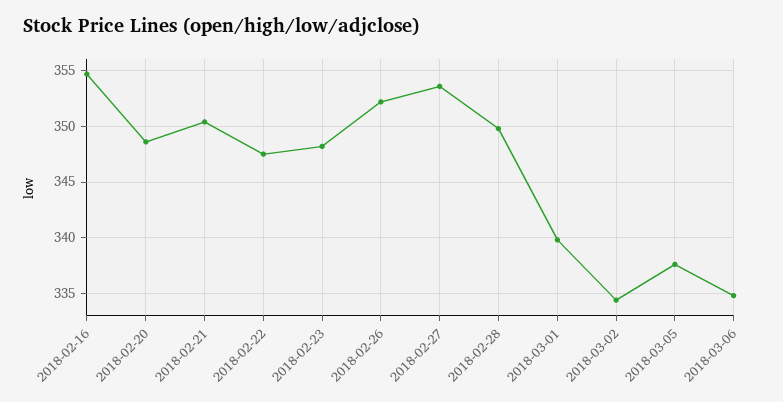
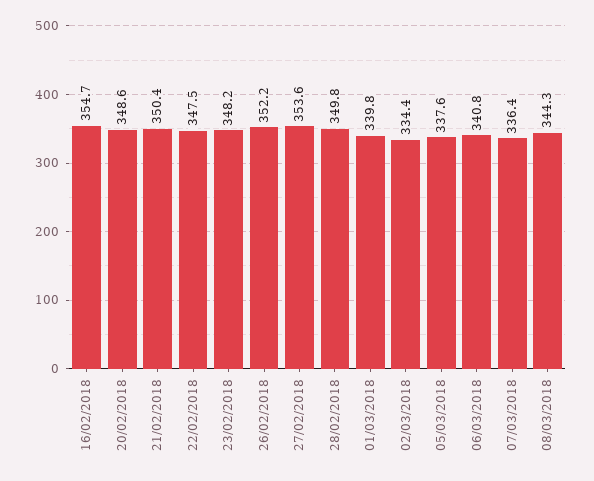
2018-03-06: 335 -> 340.8
07/03/2018: none -> 336.4
08/03/2018: none -> 344.3

